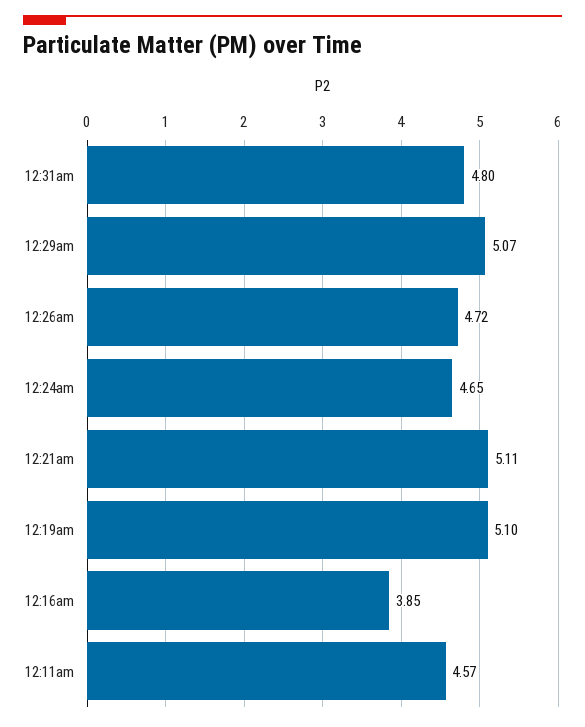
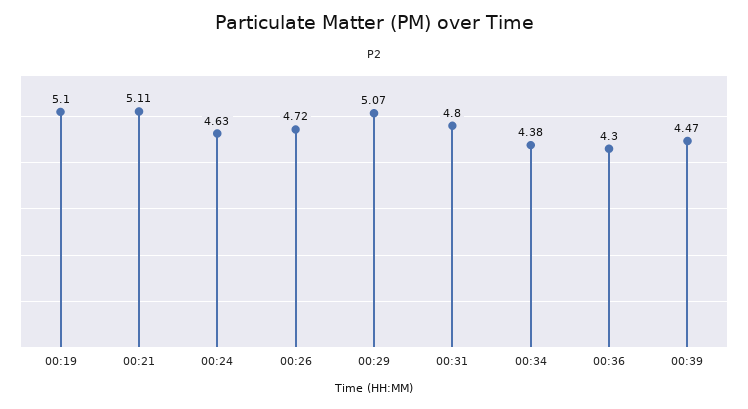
12:24am: 4.65 -> 4.63
12:16am: 3.85 -> none
12:11am: 4.57 -> none
00:34: none -> 4.38
00:36: none -> 4.3
00:39: none -> 4.47

